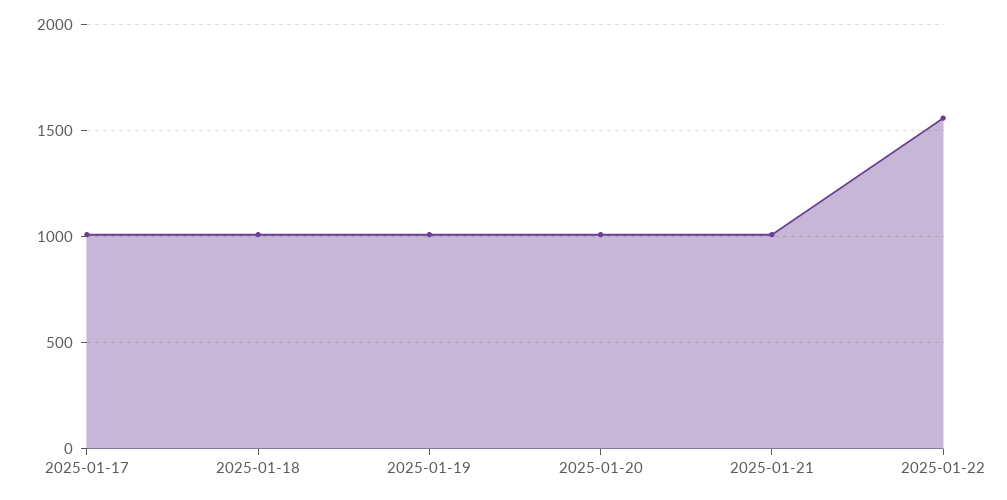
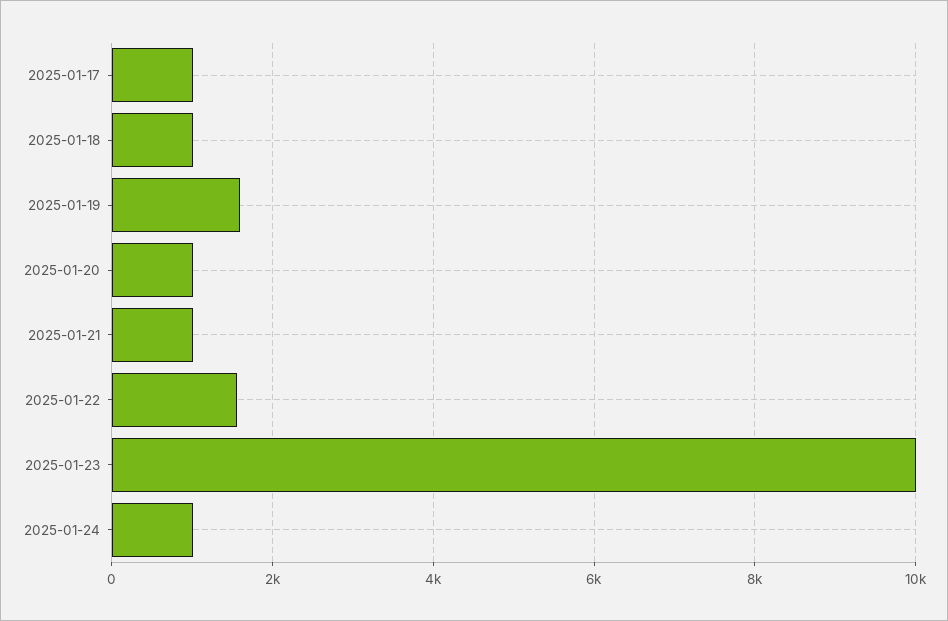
2025-01-19: 1000 -> 1600
2025-01-23: none -> 10000
2025-01-24: none -> 1000

